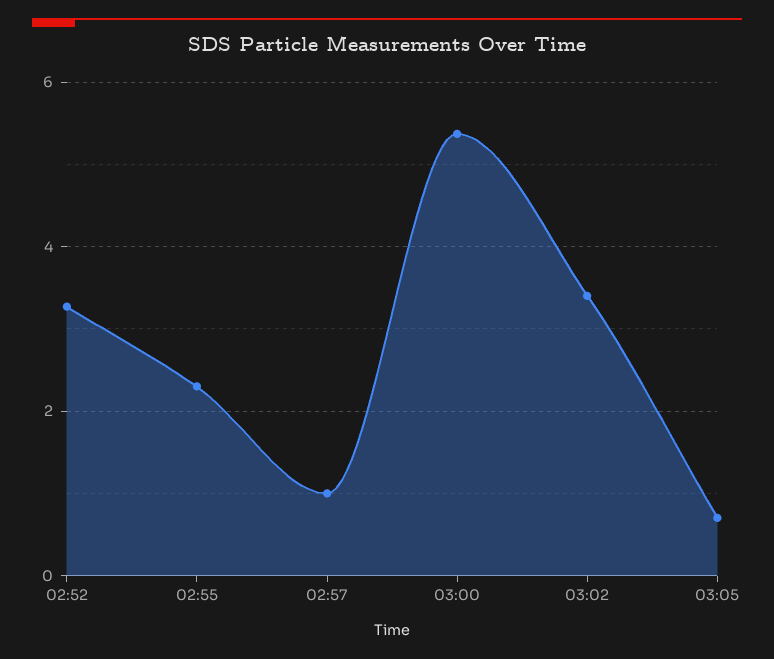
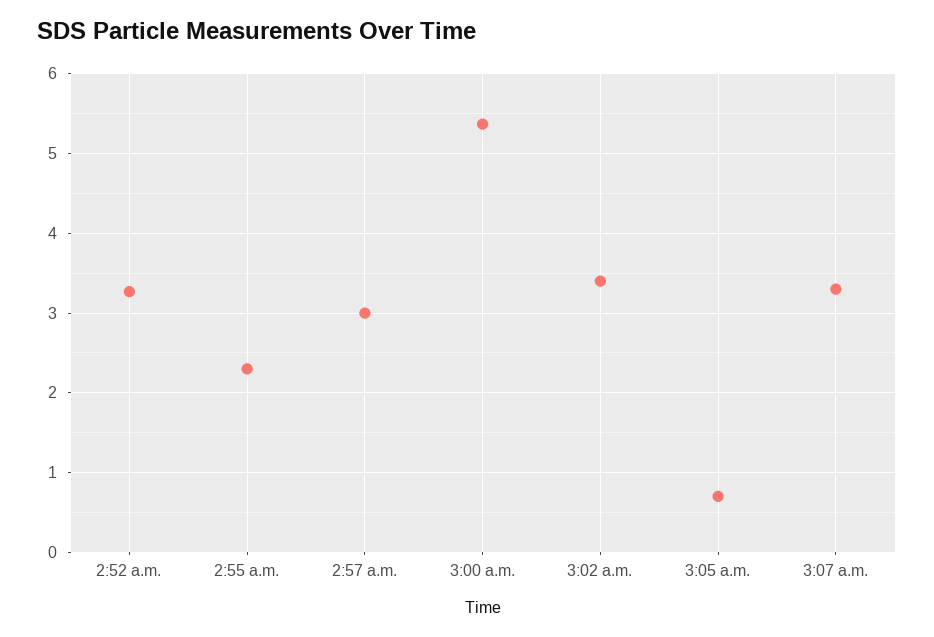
02:57: 1 -> 3
3:07 a.m.: none -> 3.3

